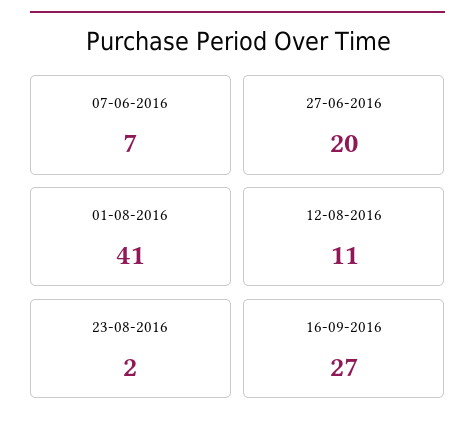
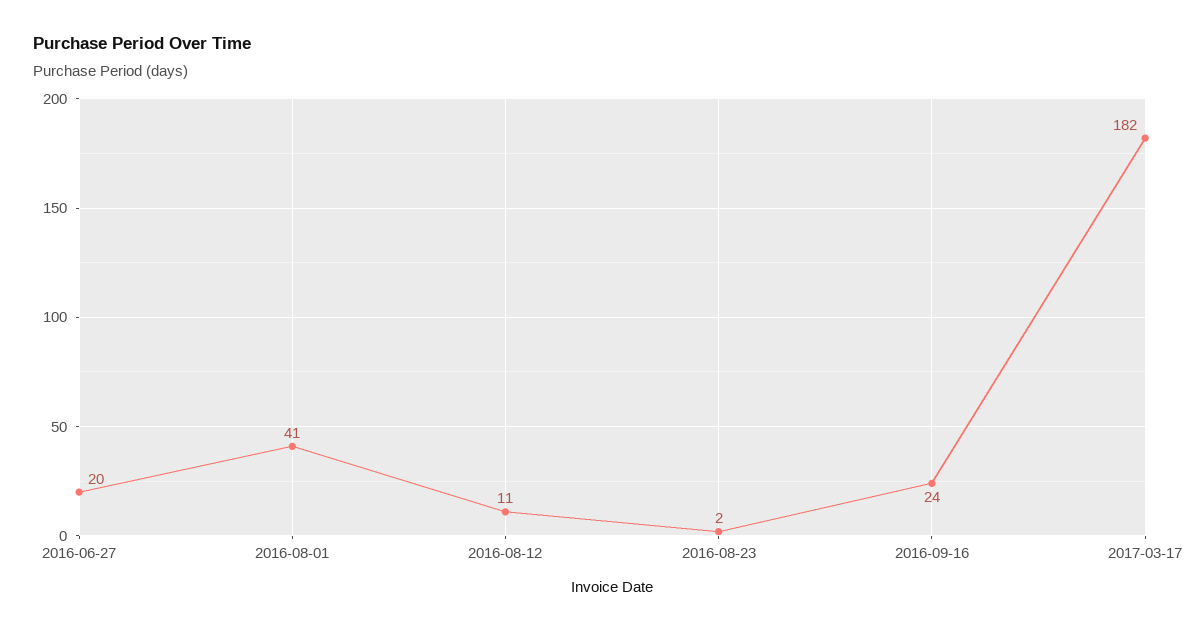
07-06-2016: 7 -> none
16-09-2016: 27 -> 24
2017-03-17: none -> 182

